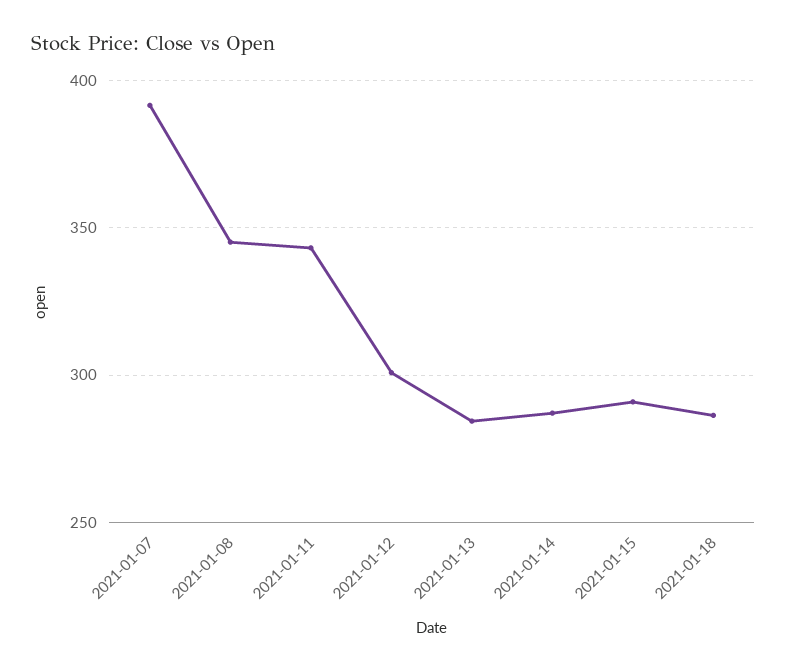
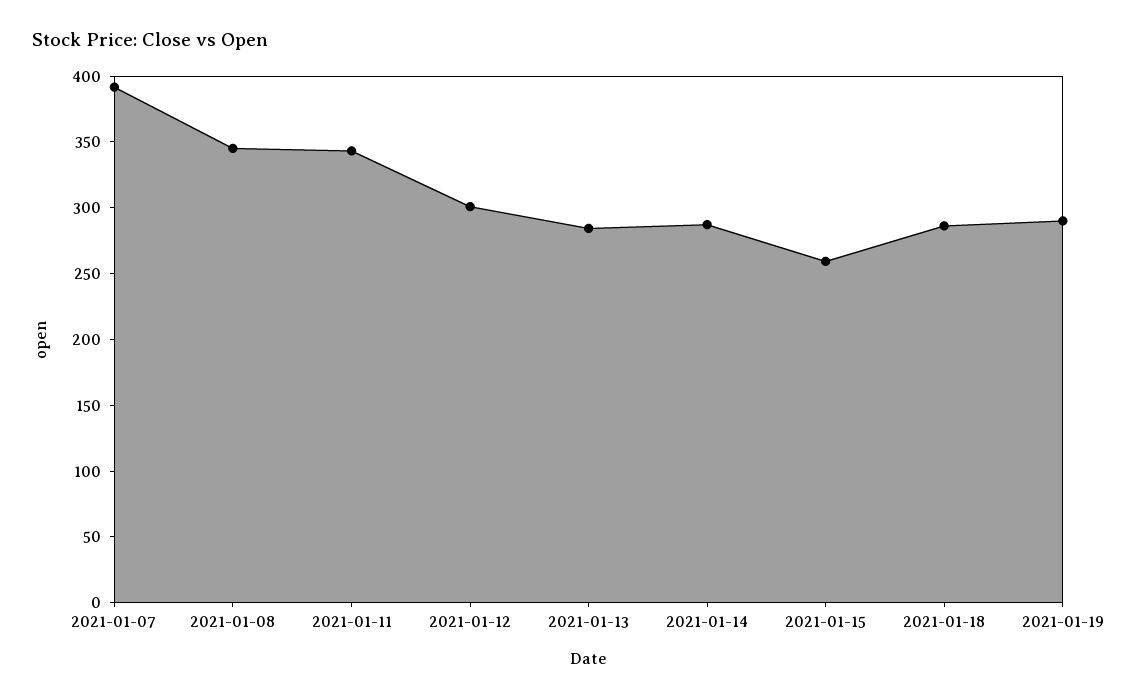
2021-01-15: 290 -> 260
2021-01-19: none -> 290

